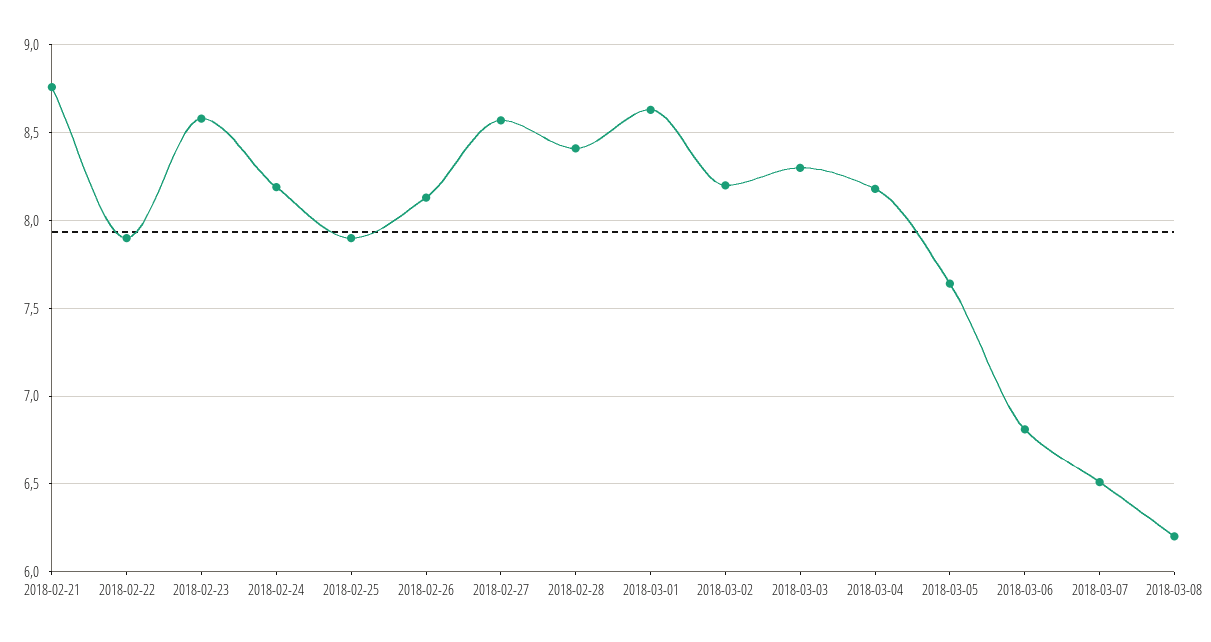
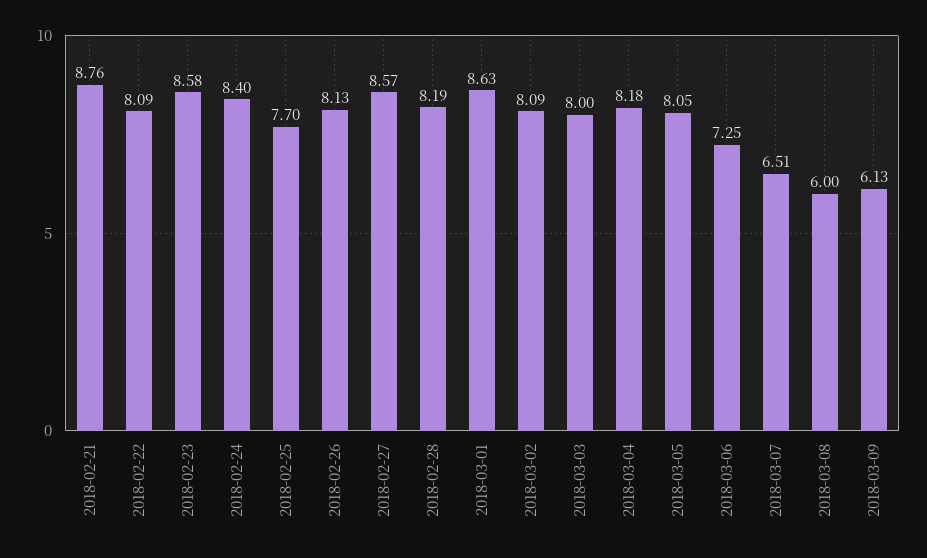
2018-02-22: 7.9 -> 8.09
2018-02-24: 8.2 -> 8.4
2018-02-25: 7.9 -> 7.7
2018-02-28: 8.4 -> 8.19
2018-03-02: 8.2 -> 8.09
2018-03-03: 8.3 -> 8
2018-03-05: 7.65 -> 8.05
2018-03-06: 6.8 -> 7.25
2018-03-08: 6.2 -> 6
2018-03-09: none -> 6.13

